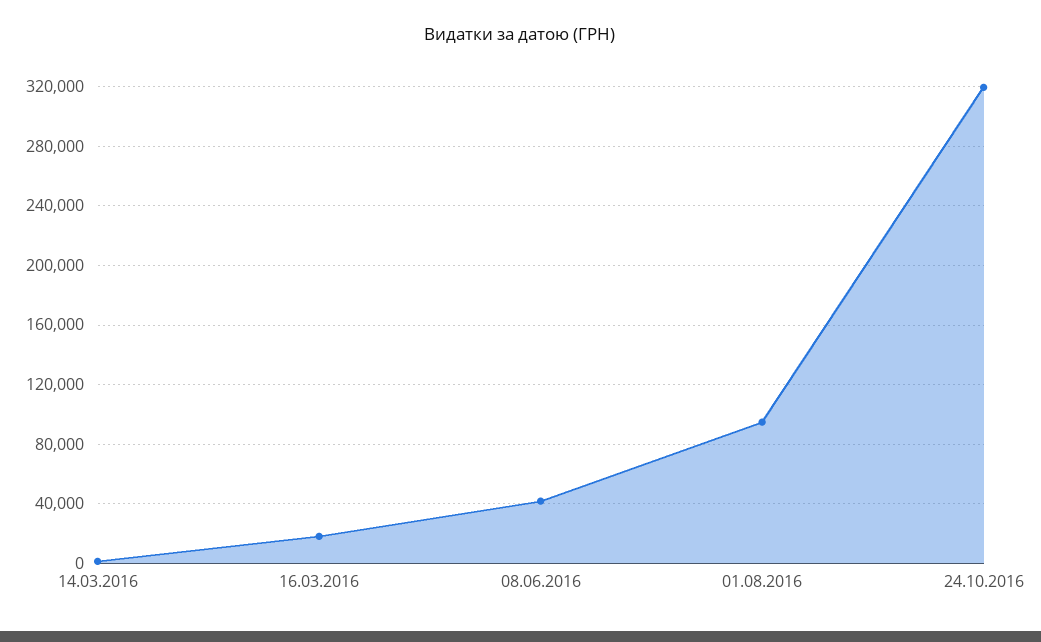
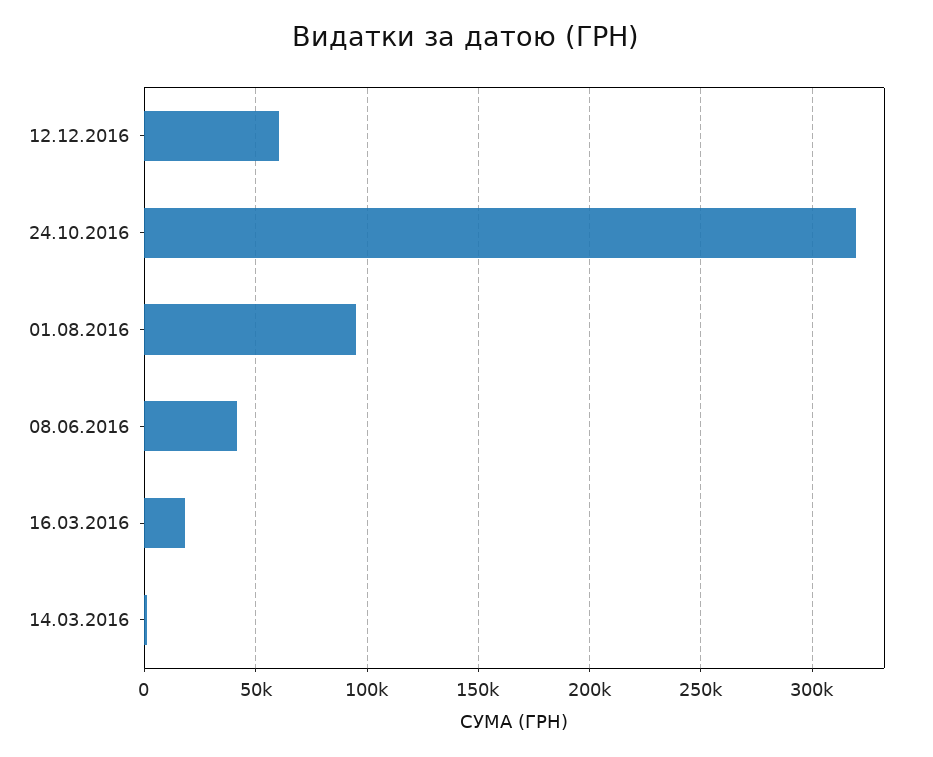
12.12.2016: none -> 60000

